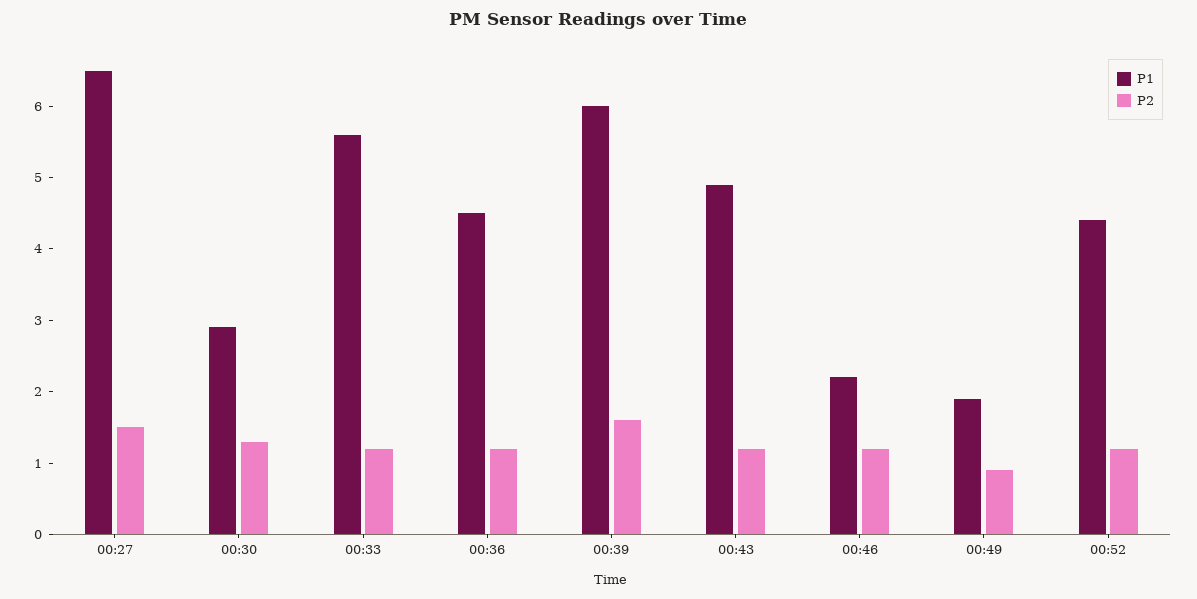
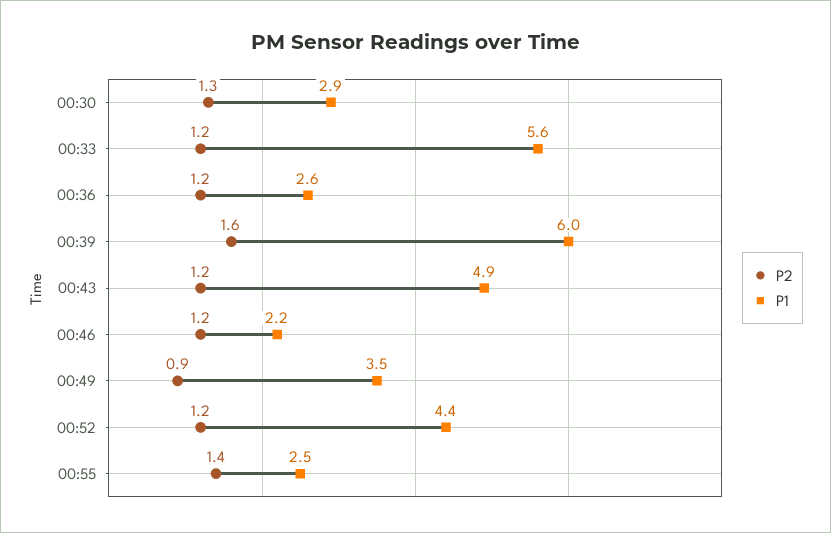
P1, 00:27: 6.5 -> none
P2, 00:27: 1.5 -> none
P1, 00:36: 4.5 -> 2.6
P1, 00:49: 2 -> 3.5
P2, 00:55: none -> 1.4
P1, 00:55: none -> 2.5

